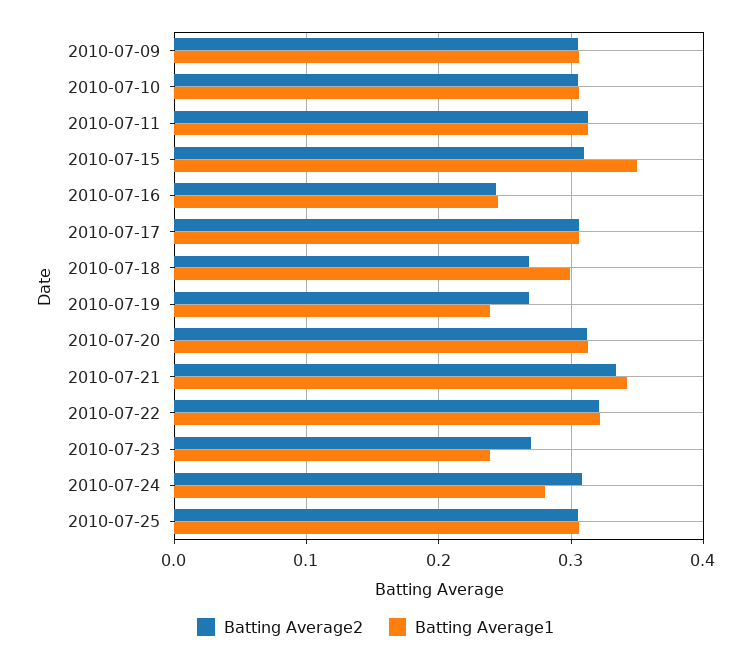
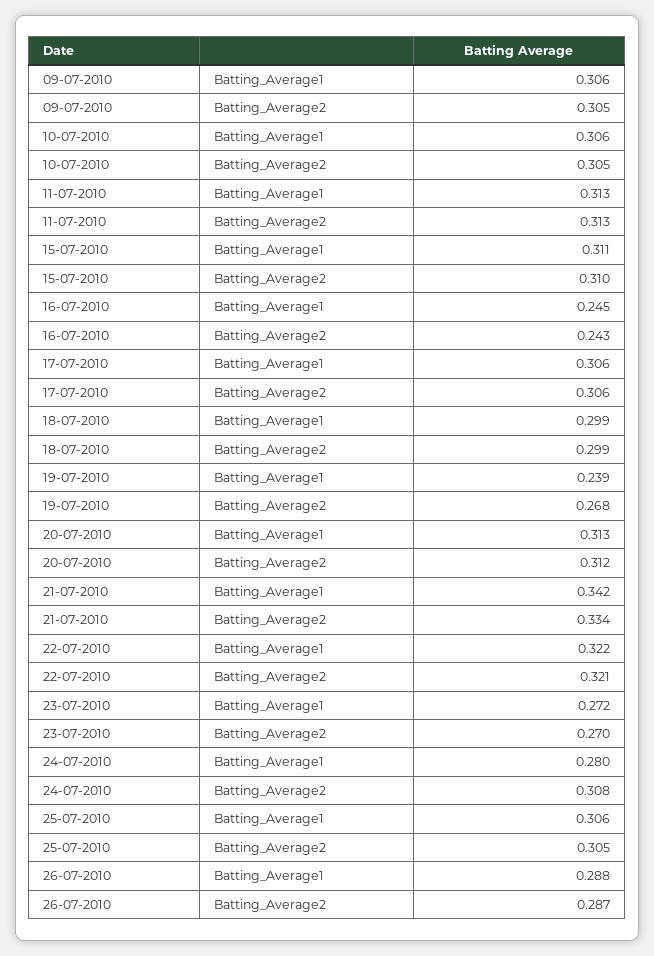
Batting Average1, 2010-07-15: 0.35 -> 0.311
Batting Average2, 2010-07-18: 0.27 -> 0.299
Batting Average1, 2010-07-23: 0.24 -> 0.272
Batting Average1, 26-07-2010: none -> 0.288
Batting Average2, 26-07-2010: none -> 0.287

